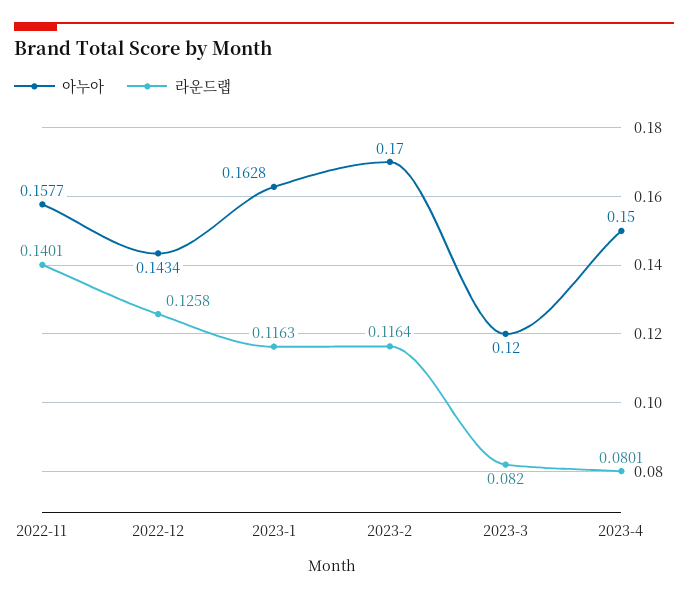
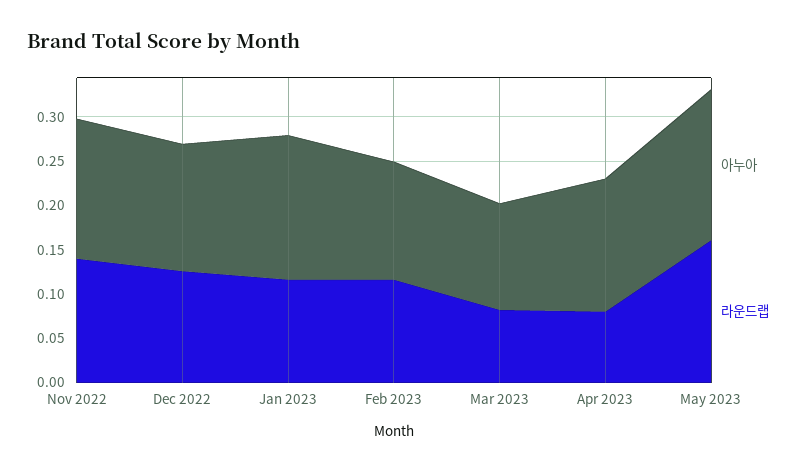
아누아, 2023-2: 0.17 -> 0.13
아누아, May 2023: none -> 0.17
라운드랩, May 2023: none -> 0.16

